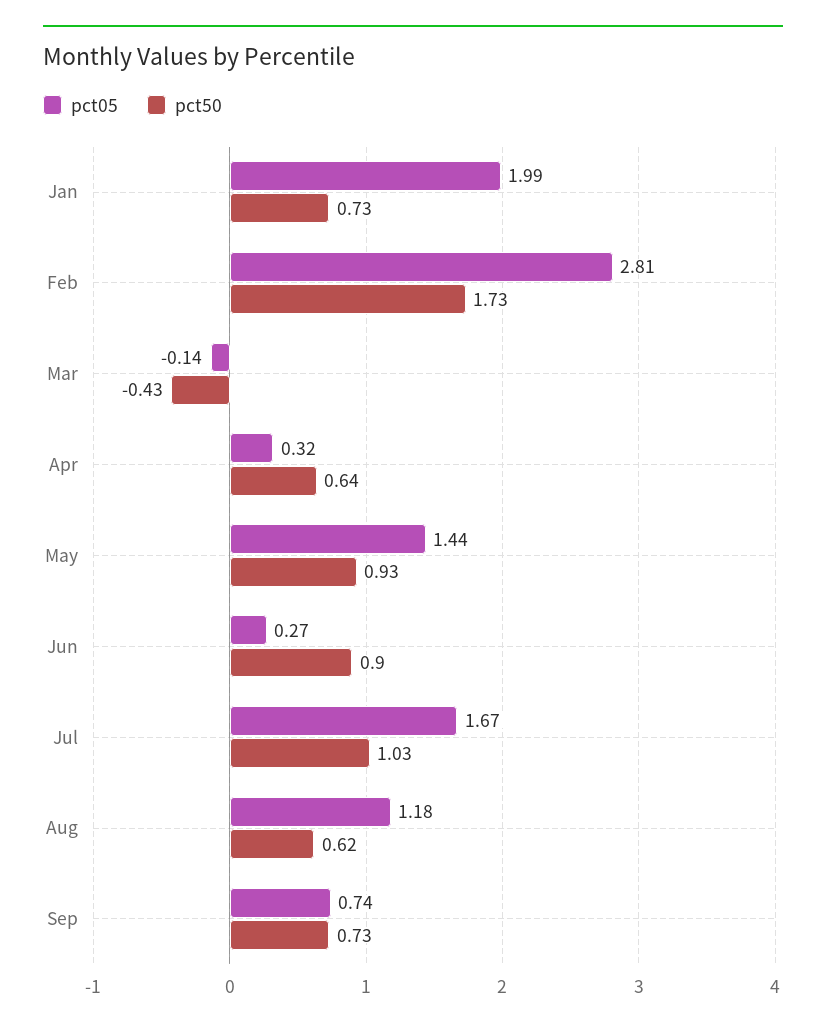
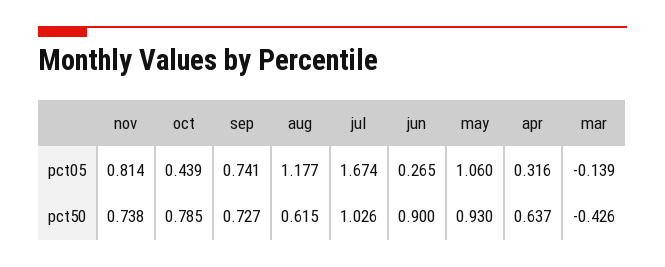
pct05, Jan: 1.99 -> none
pct50, Jan: 0.73 -> none
pct05, Feb: 2.81 -> none
pct50, Feb: 1.73 -> none
pct05, May: 1.44 -> 1.06
pct05, nov: none -> 0.814
pct05, oct: none -> 0.439
pct50, nov: none -> 0.738
pct50, oct: none -> 0.785

